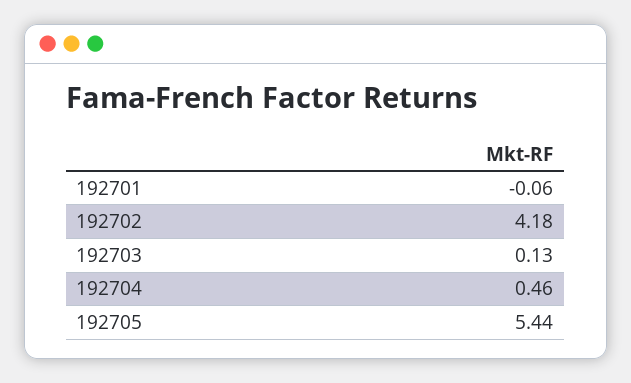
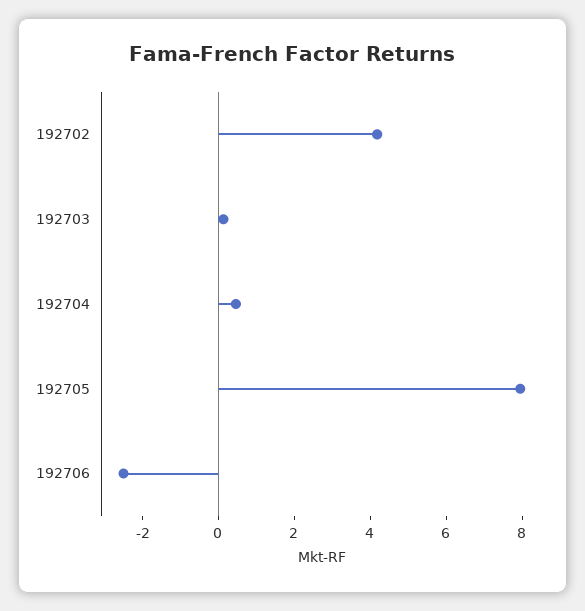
192701: -0.06 -> none
192705: 5.44 -> 8
192706: none -> -2.5

